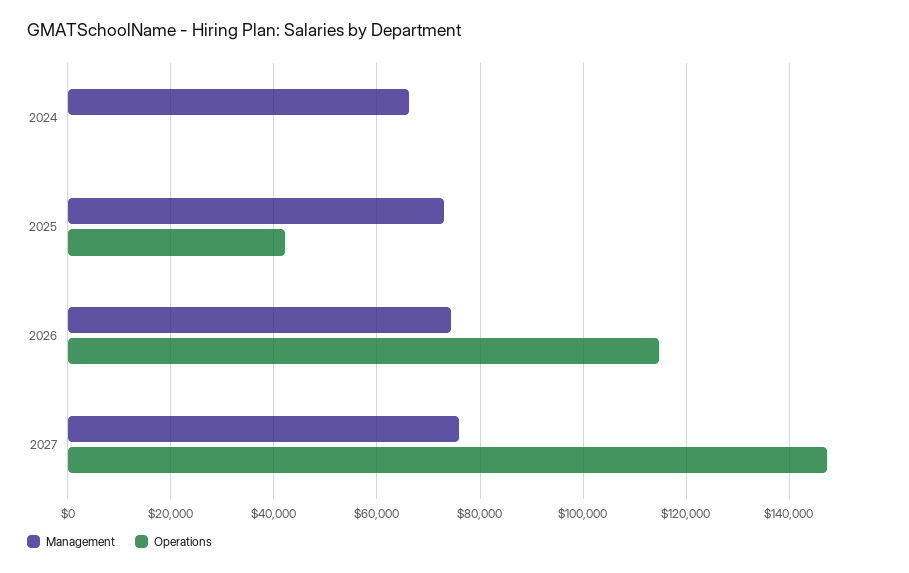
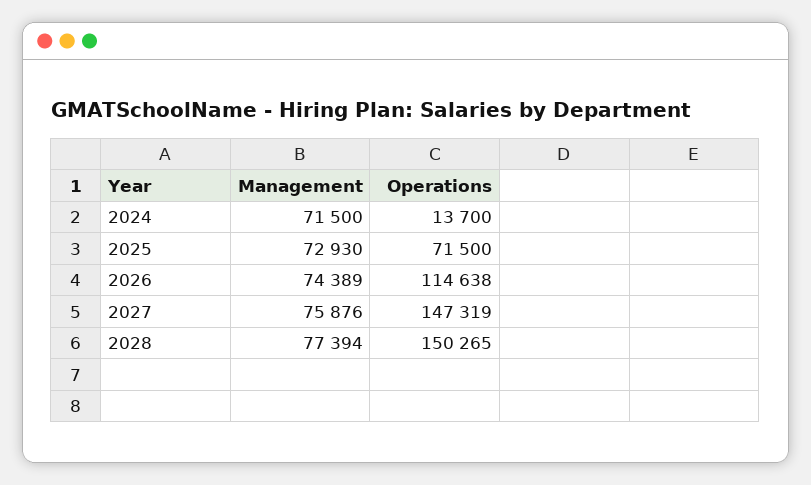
Management, 2024: 66000 -> 71500
Operations, 2024: 0 -> 13700
Operations, 2025: 42000 -> 71500
Management, 2028: none -> 77394
Operations, 2028: none -> 150265

